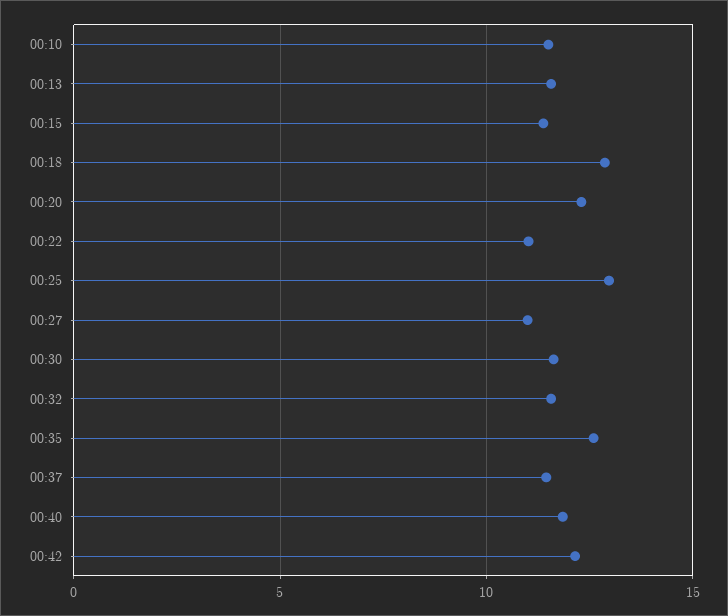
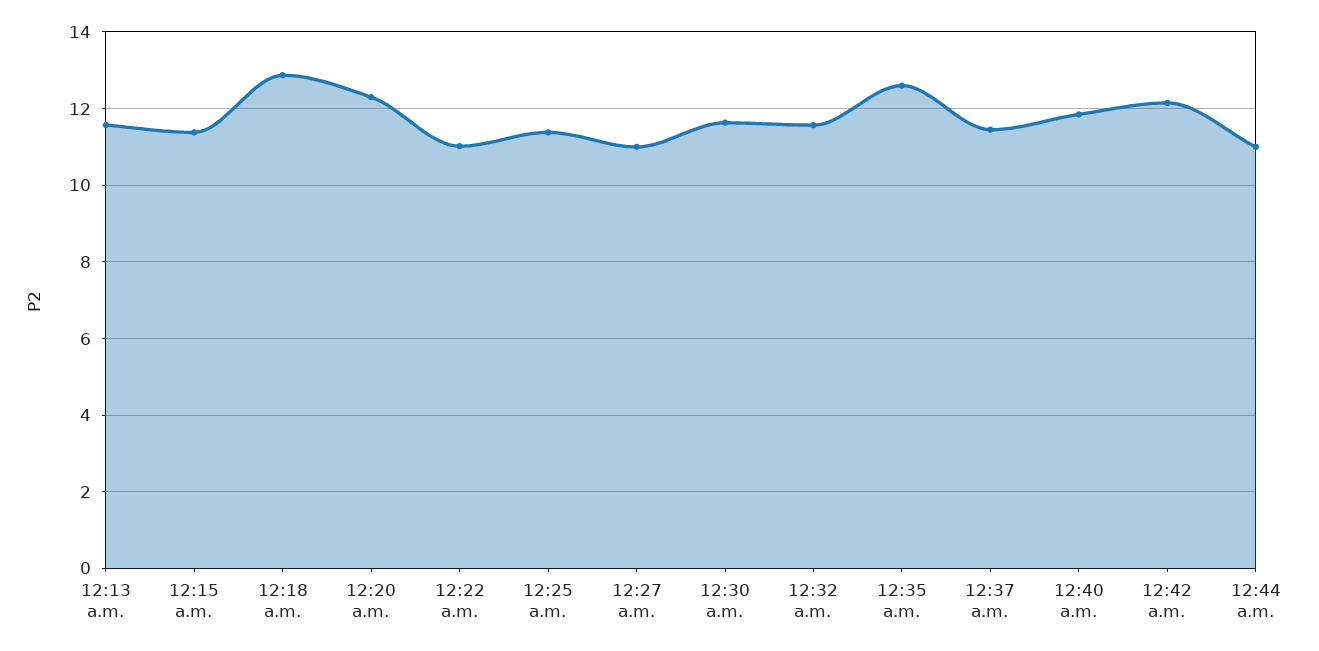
00:10: 11.5 -> none
00:25: 13 -> 11.4
12:44 a.m.: none -> 11

